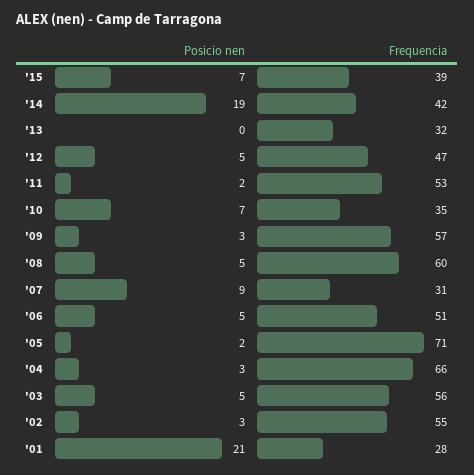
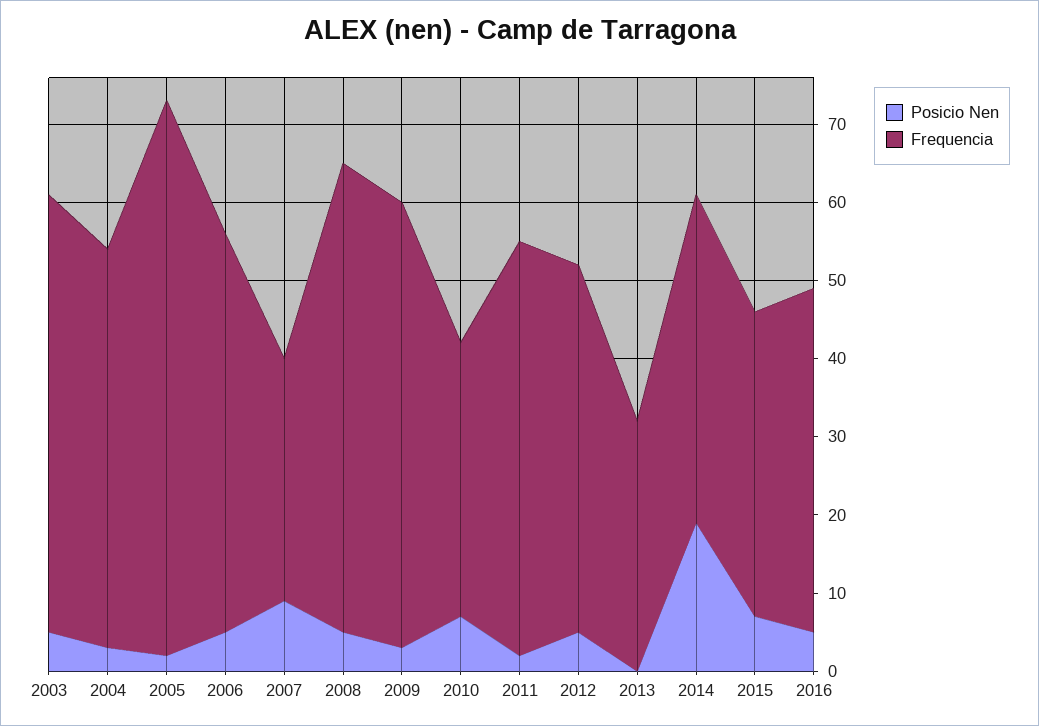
Frequencia, '04: 66 -> 50
Posicio nen, '02: 3 -> none
Frequencia, '02: 55 -> none
Posicio nen, '01: 21 -> none
Frequencia, '01: 28 -> none
Posicio nen, 2016: none -> 5
Frequencia, 2016: none -> 45

